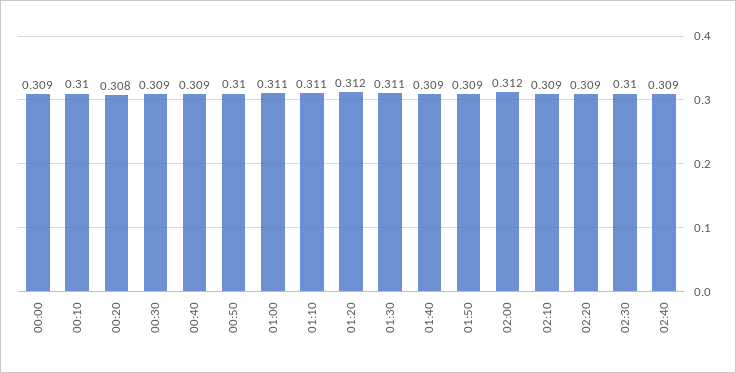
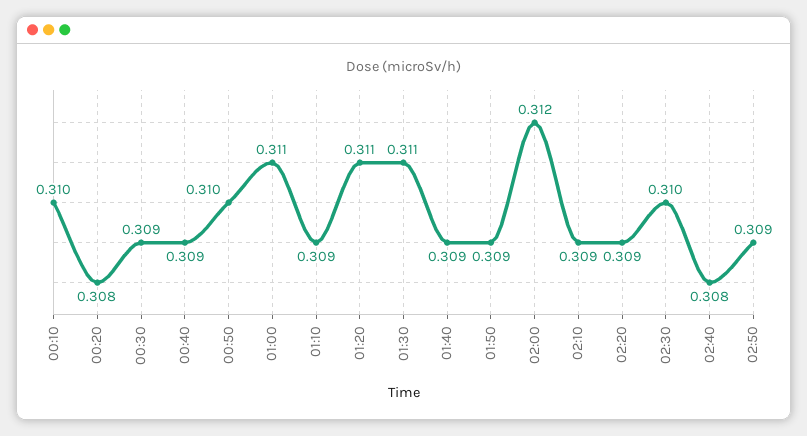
00:00: 0.309 -> none
01:10: 0.311 -> 0.309
01:20: 0.312 -> 0.311
02:40: 0.309 -> 0.308
02:50: none -> 0.309

